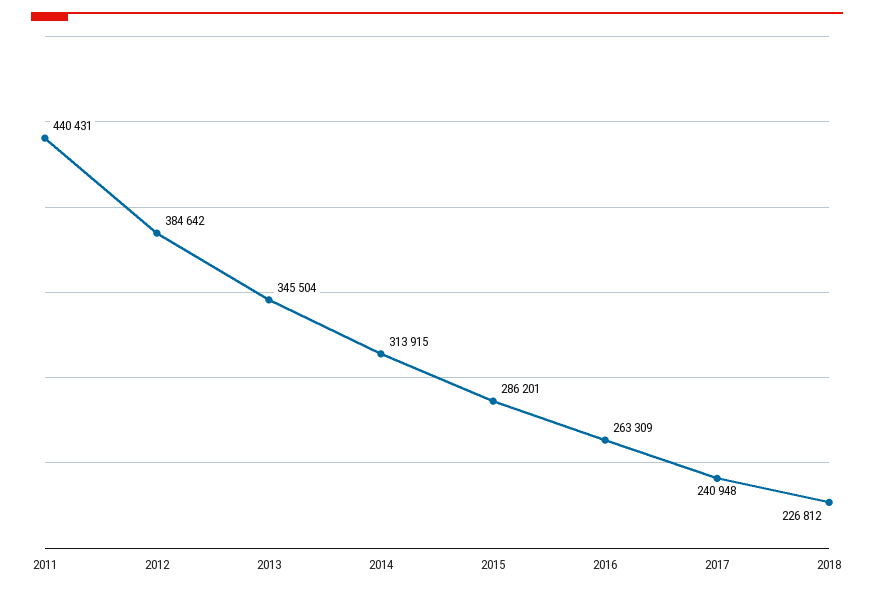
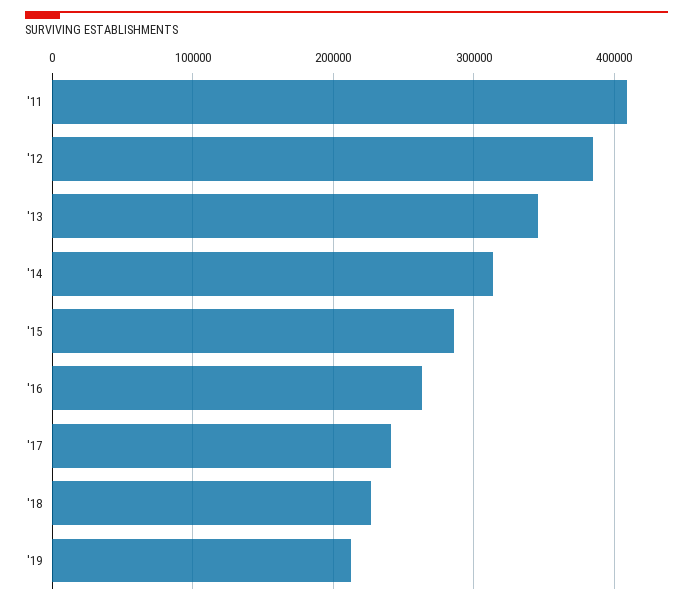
2011: 440431 -> 410000
'19: none -> 210000

